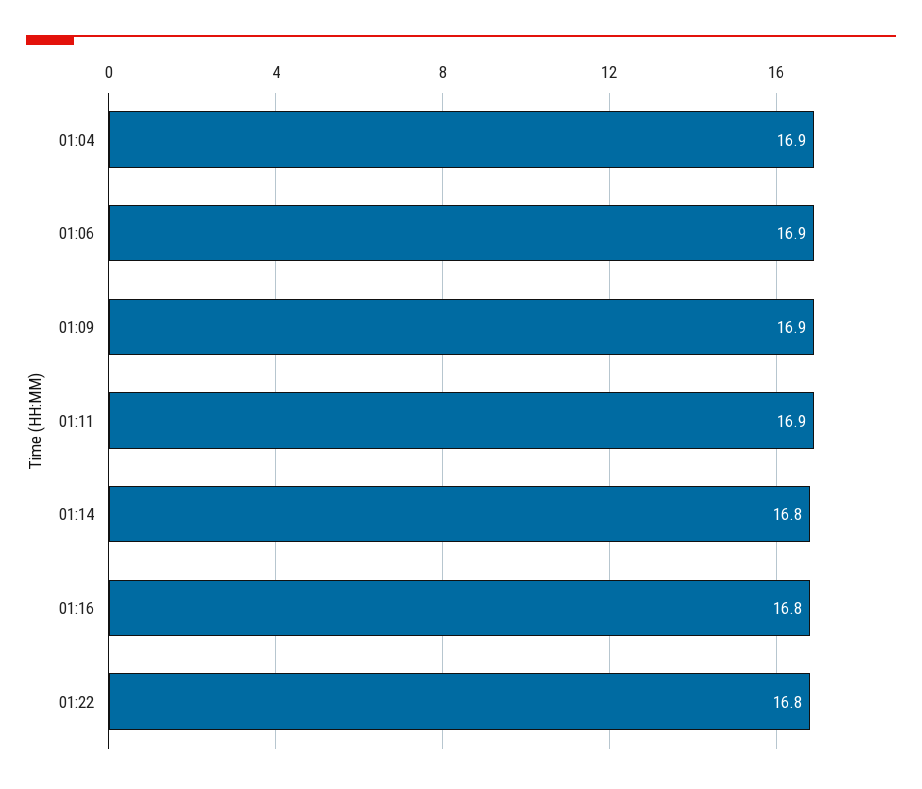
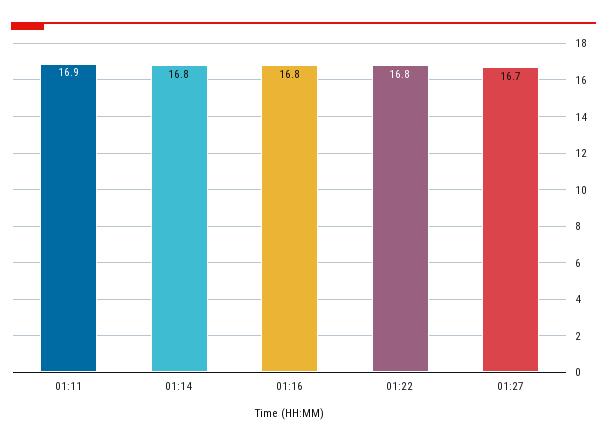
01:04: 16.9 -> none
01:06: 16.9 -> none
01:09: 16.9 -> none
01:27: none -> 16.7

